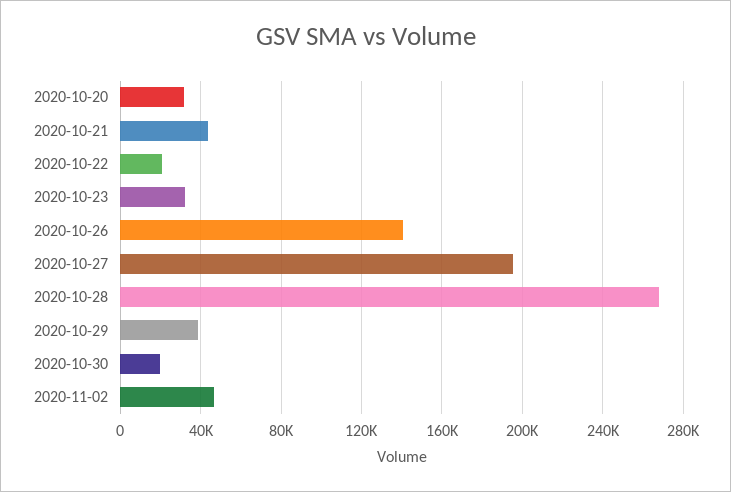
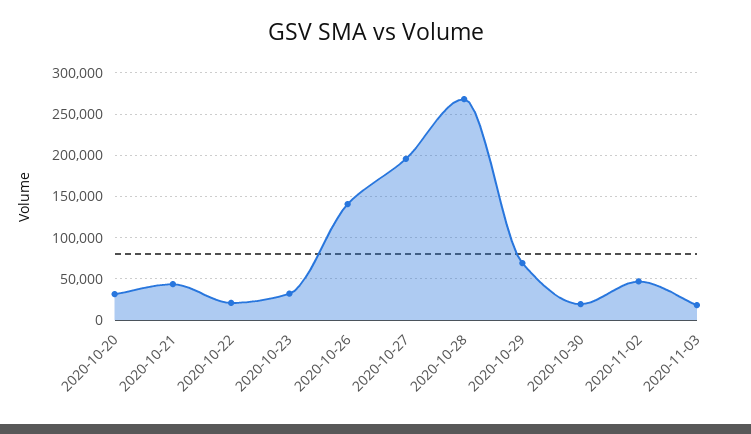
2020-10-29: 40000 -> 70000
2020-11-03: none -> 20000

